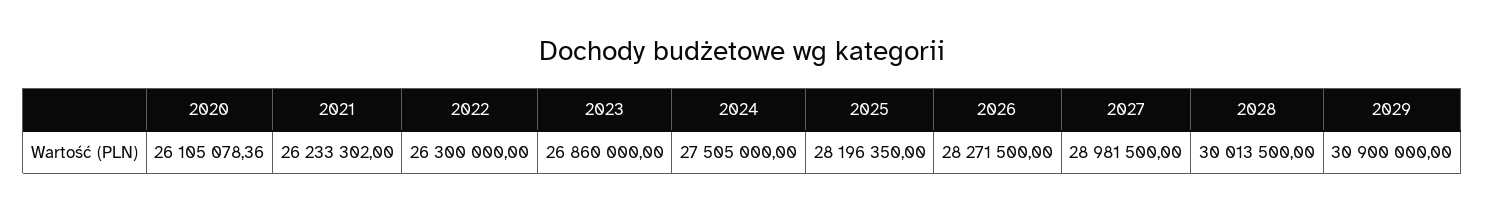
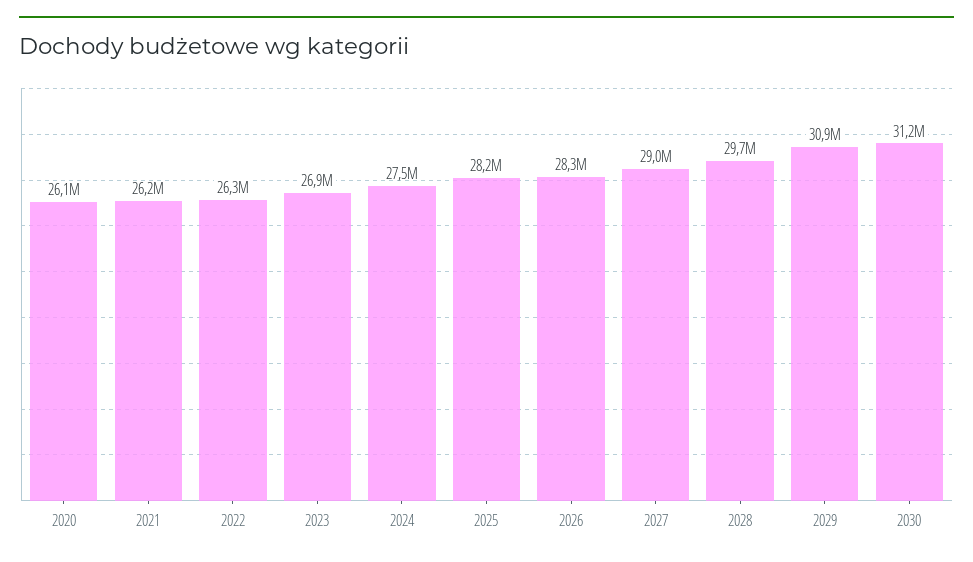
2028: 30013500 -> 29700000
2030: none -> 31200000

